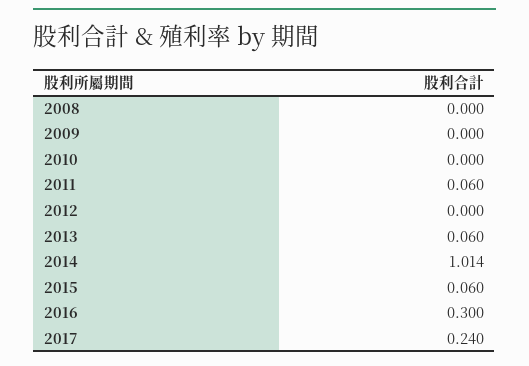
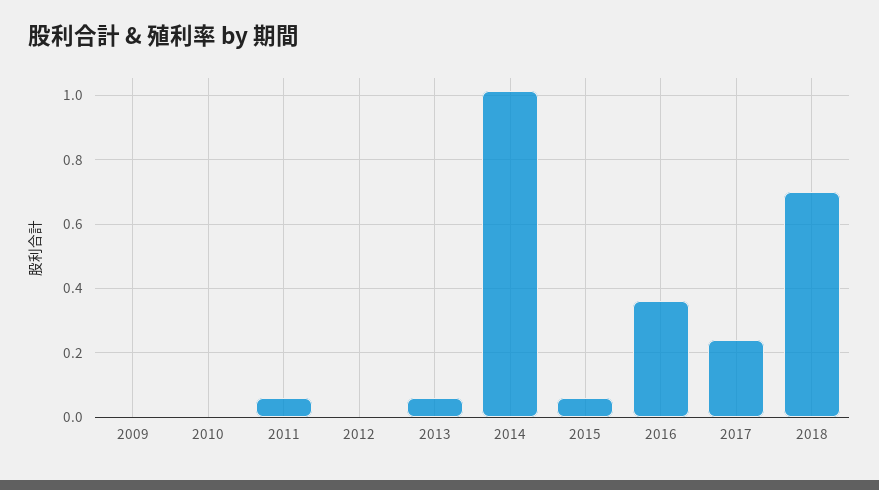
2008: 0 -> none
2016: 0.3 -> 0.36
2018: none -> 0.7

